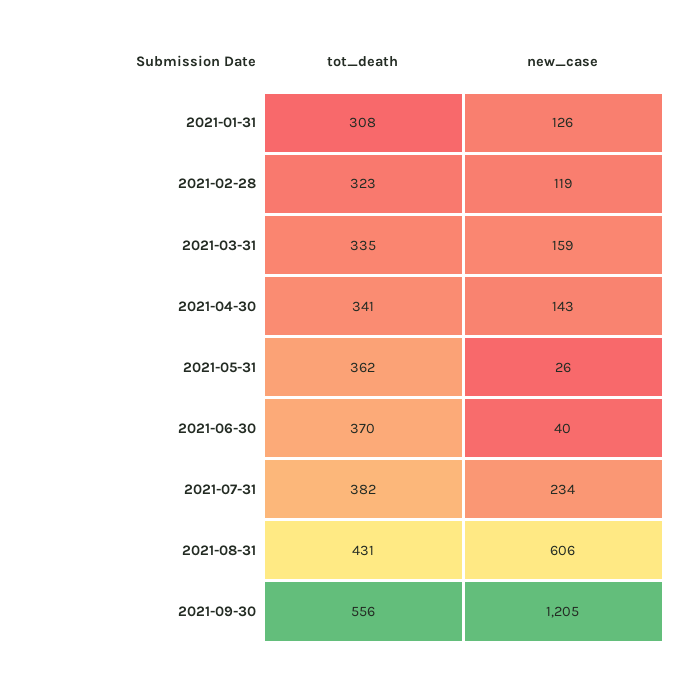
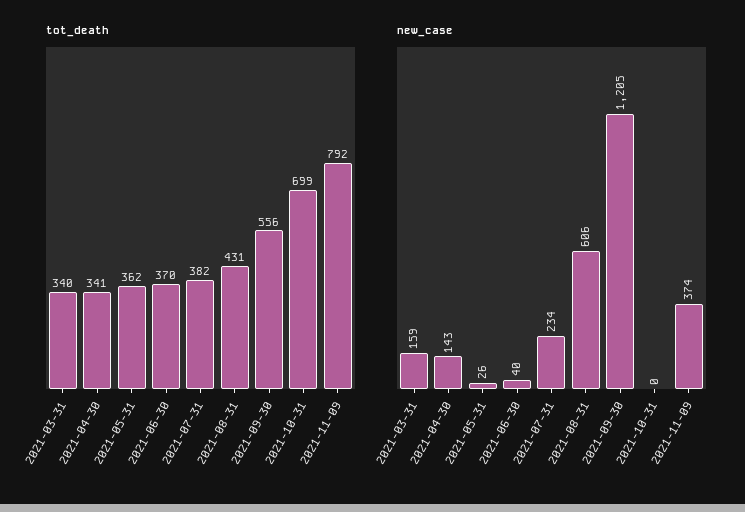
tot_death, 2021-01-31: 308 -> none
new_case, 2021-01-31: 126 -> none
tot_death, 2021-02-28: 323 -> none
new_case, 2021-02-28: 119 -> none
tot_death, 2021-03-31: 335 -> 340
tot_death, 2021-10-31: none -> 699
tot_death, 2021-11-09: none -> 792
new_case, 2021-10-31: none -> 0
new_case, 2021-11-09: none -> 374

